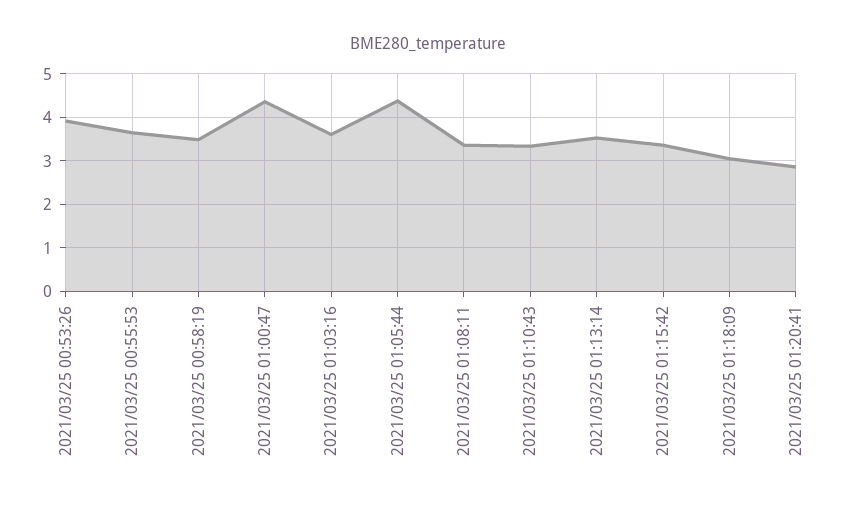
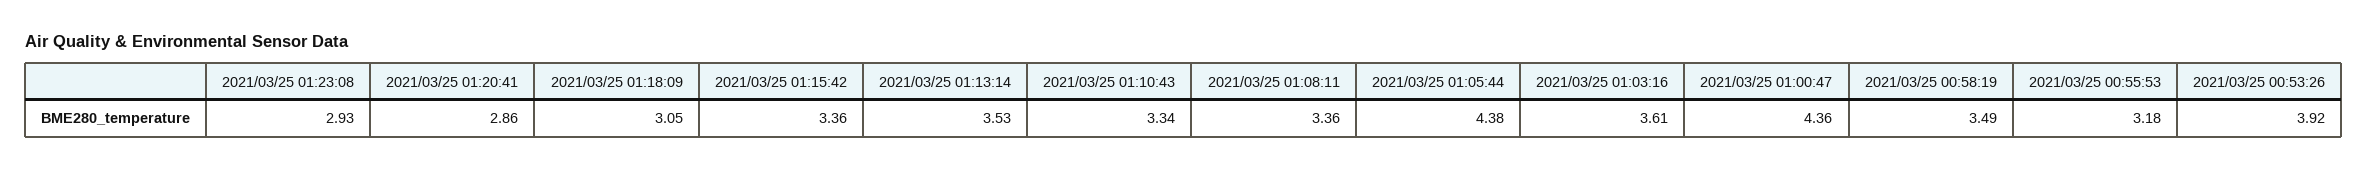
2021/03/25 00:55:53: 3.6 -> 3.18
2021/03/25 01:23:08: none -> 2.93

